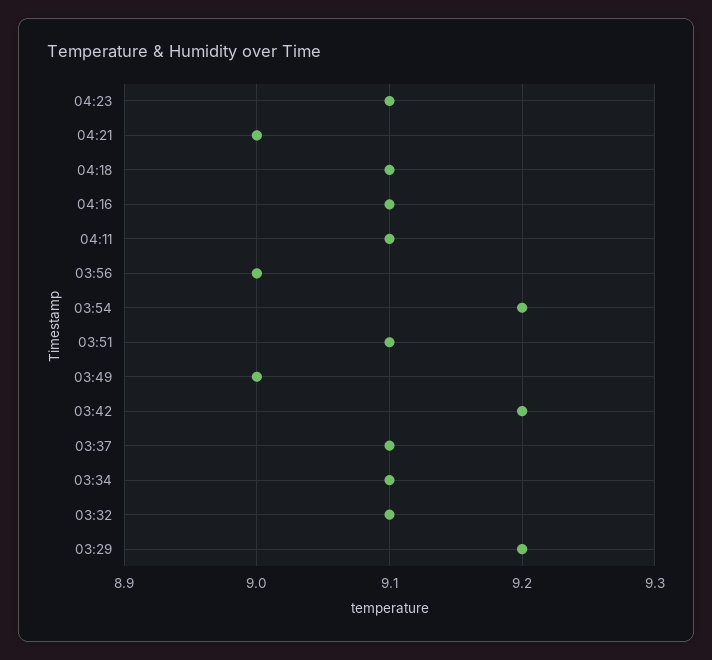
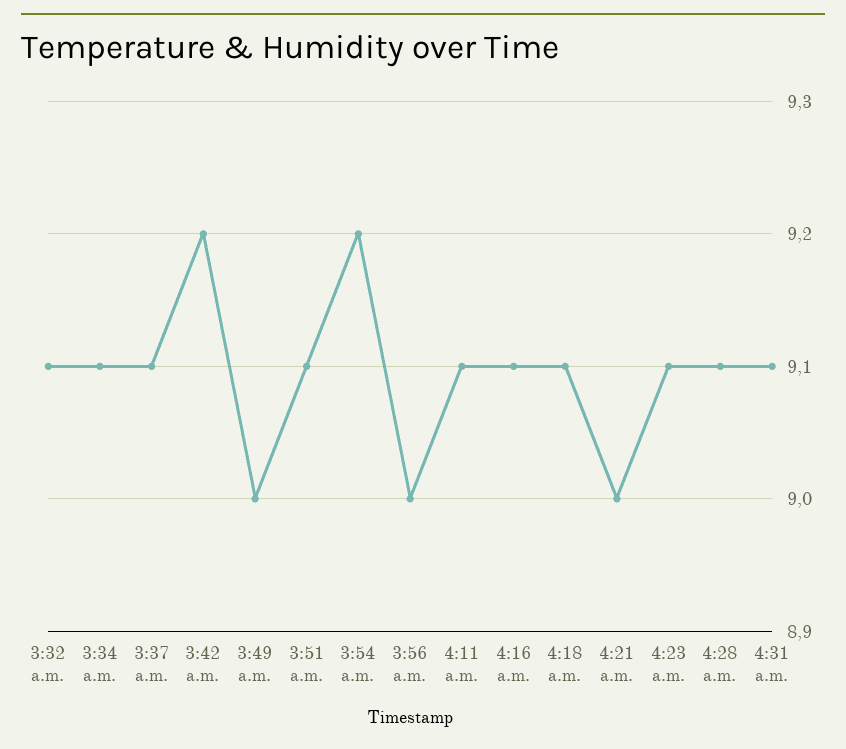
03:29: 9.2 -> none
4:28 a.m.: none -> 9.1
4:31 a.m.: none -> 9.1

